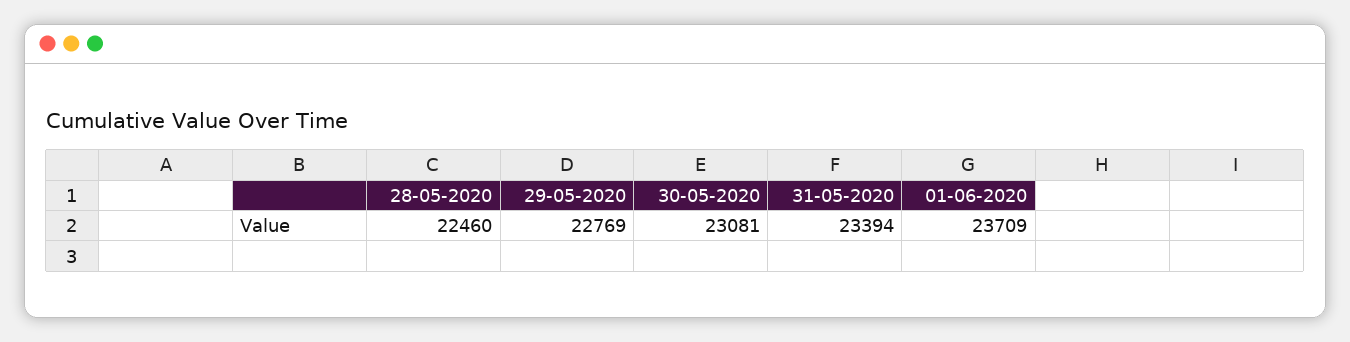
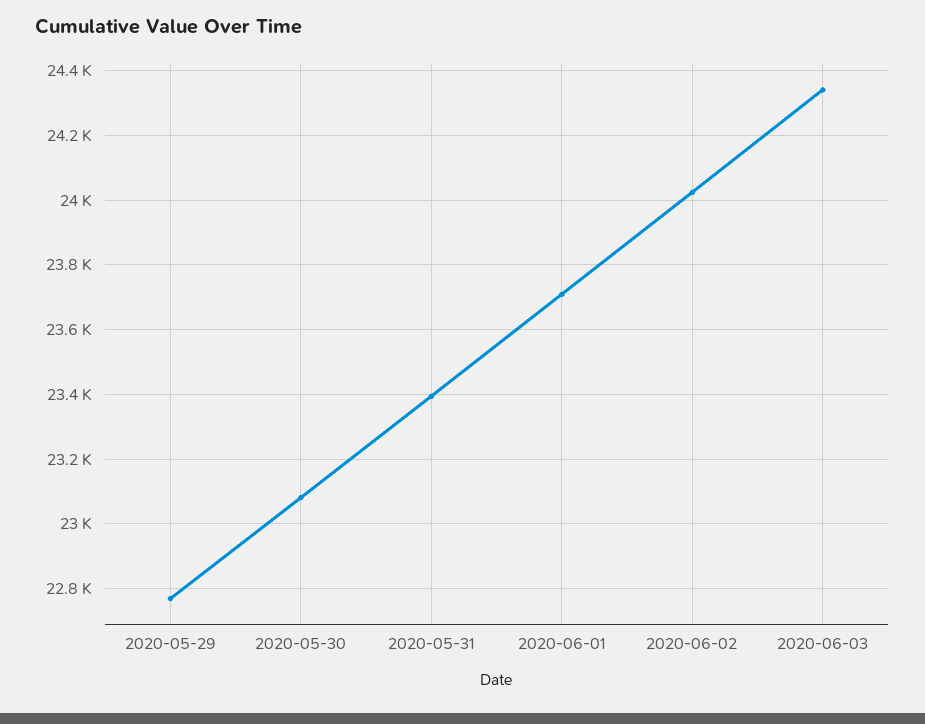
28-05-2020: 22460 -> none
2020-06-02: none -> 24020
2020-06-03: none -> 24340

